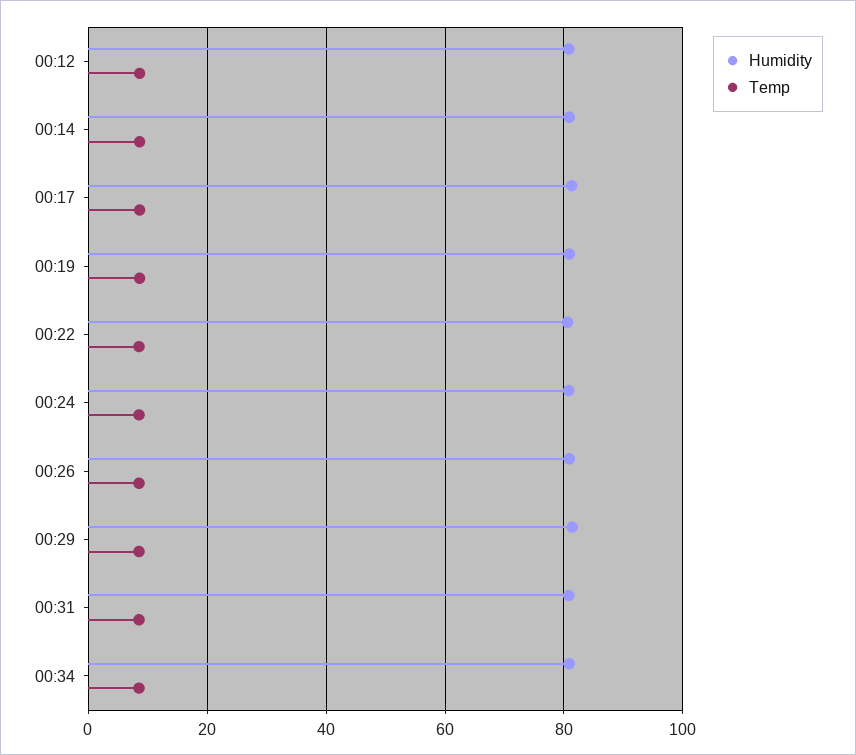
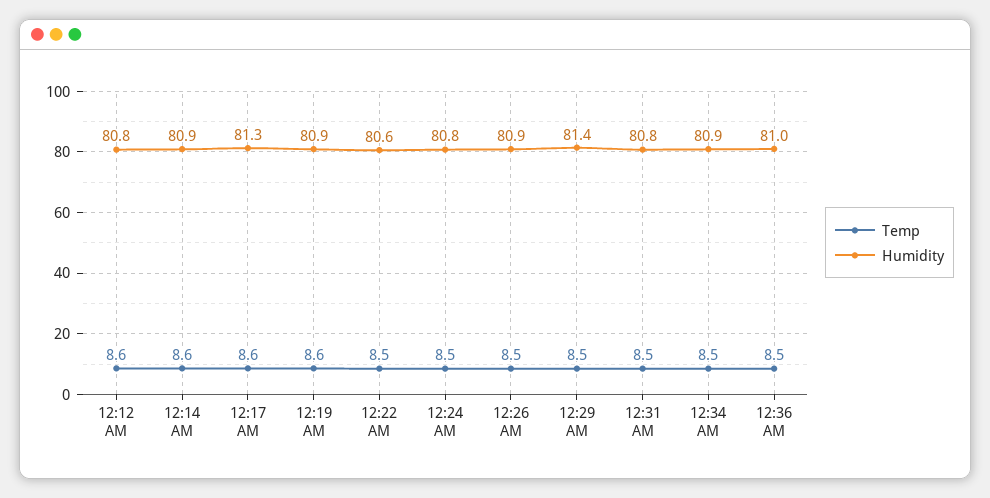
Temp, 12:36 AM: none -> 8.5
Humidity, 12:36 AM: none -> 81

